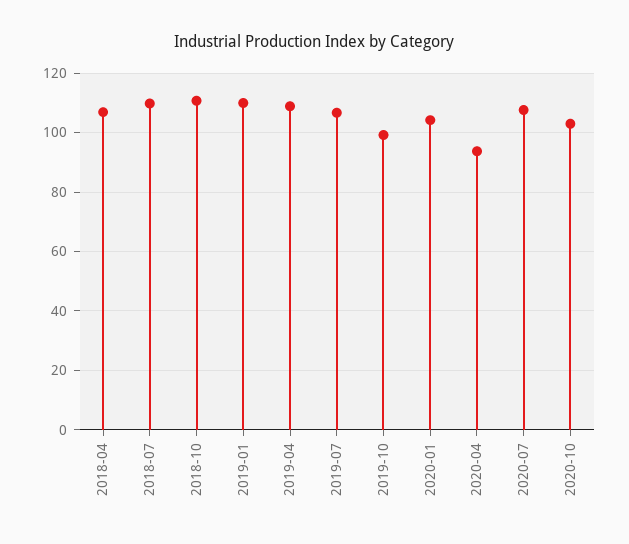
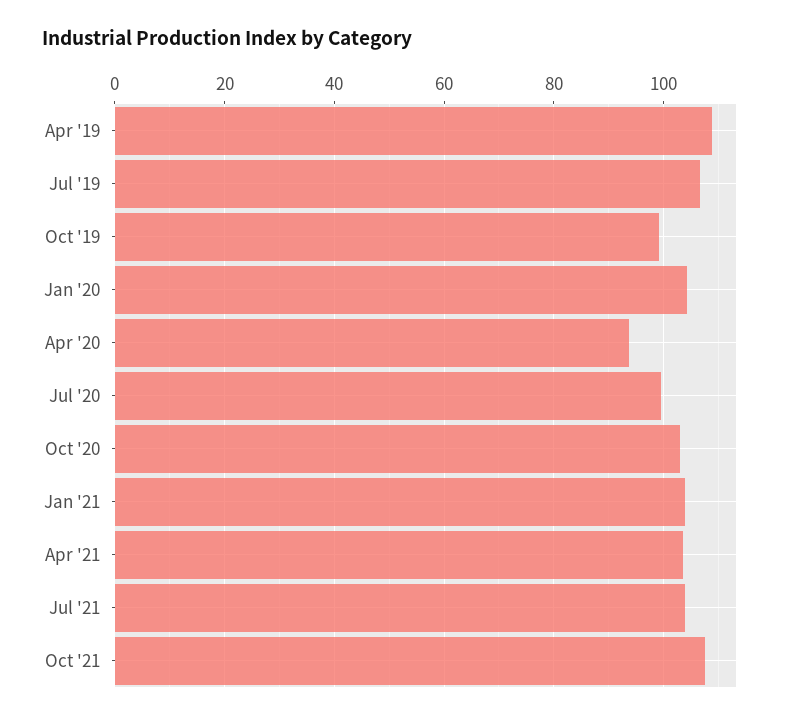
2018-04: 107.5 -> none
2018-07: 110 -> none
2018-10: 110 -> none
2019-01: 110 -> none
2020-07: 107.5 -> 100
Jan '21: none -> 104
Apr '21: none -> 104
Jul '21: none -> 104
Oct '21: none -> 108

